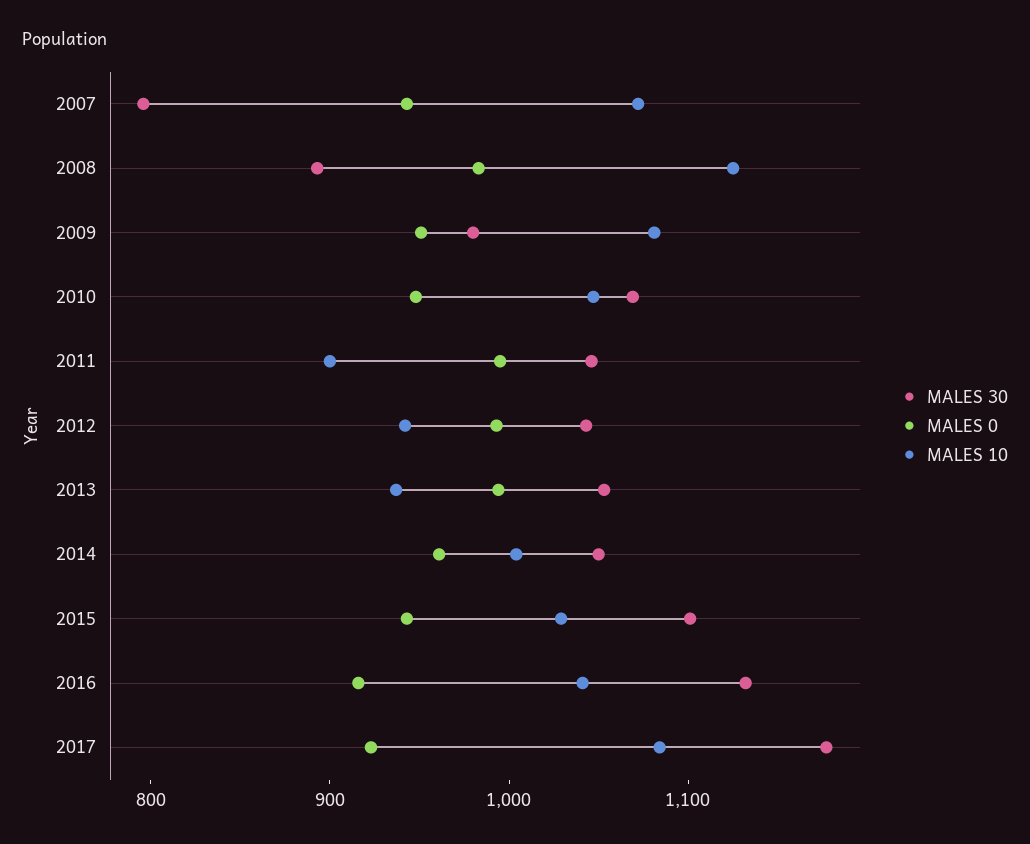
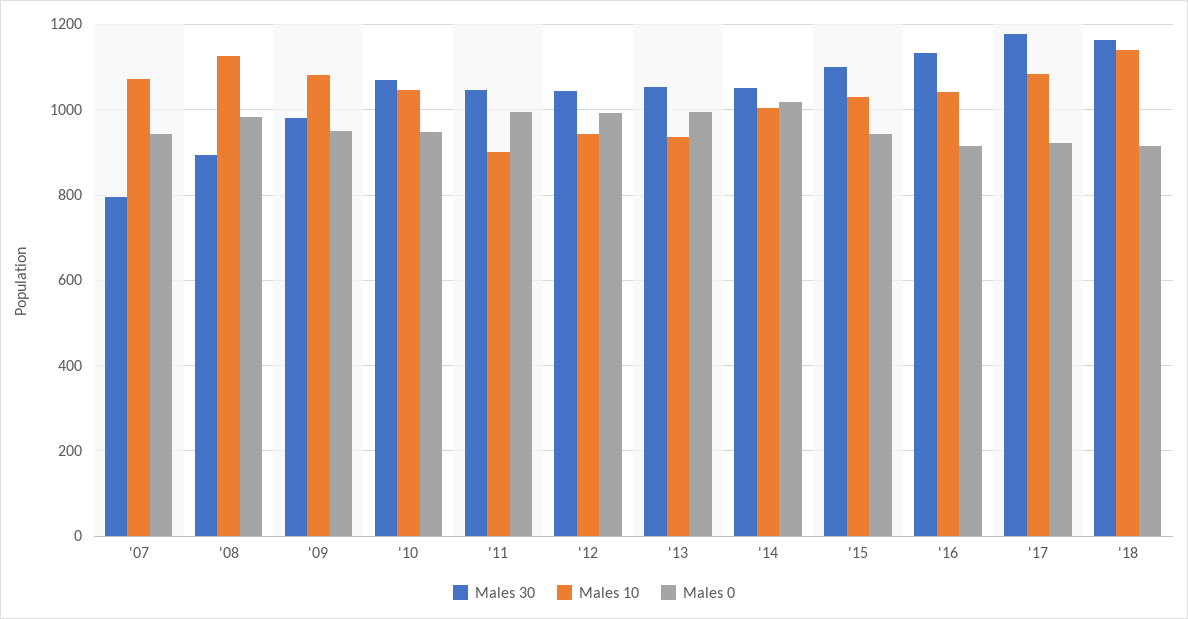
MALES 0, 2014: 960 -> 1020
MALES 30, '18: none -> 1160
MALES 10, '18: none -> 1140
MALES 0, '18: none -> 920

